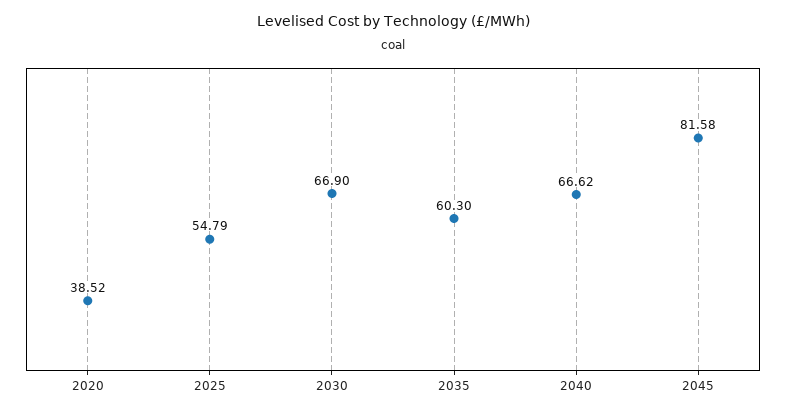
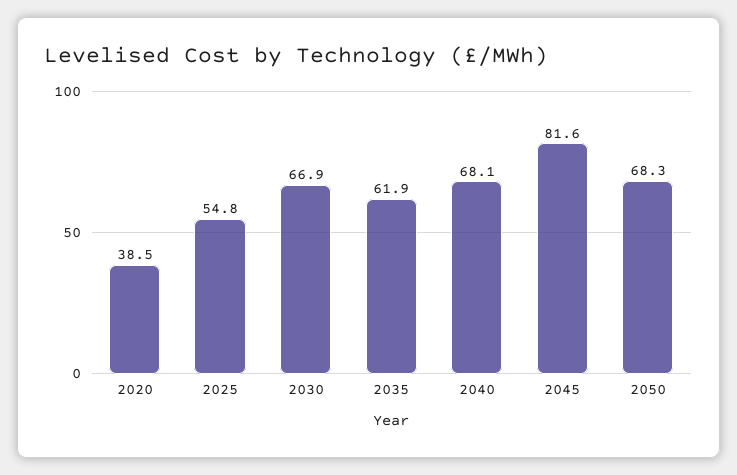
2035: 60.3 -> 61.9
2040: 66.62 -> 68.1
2050: none -> 68.3

